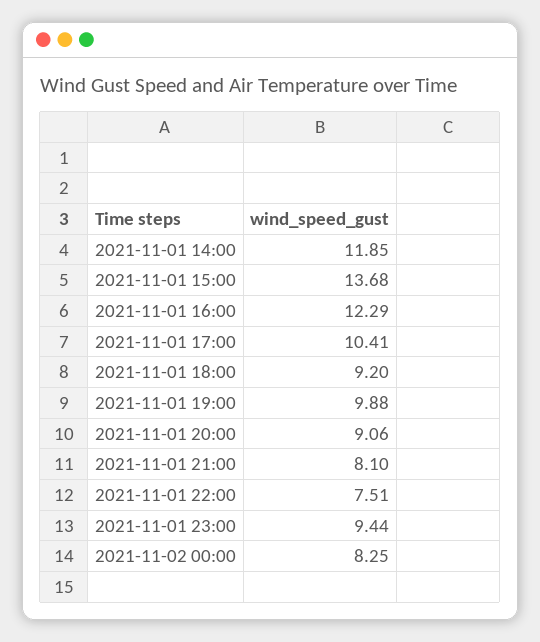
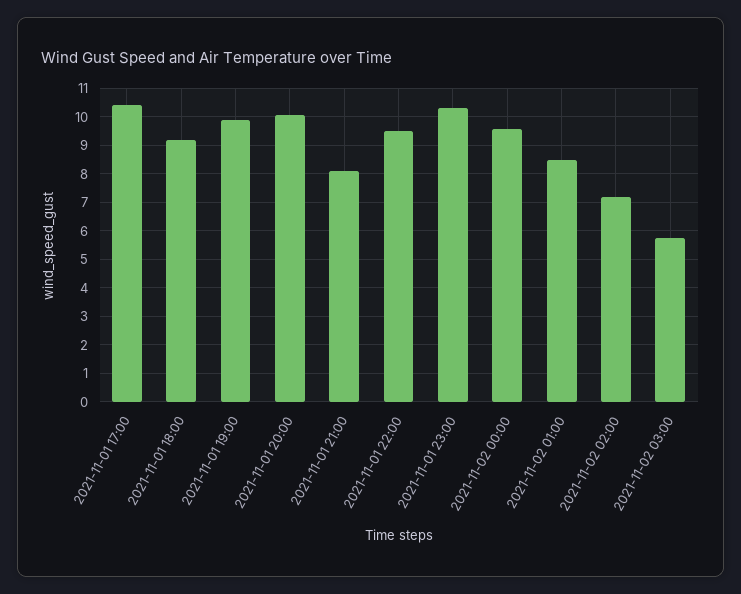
2021-11-01 14:00: 11.85 -> none
2021-11-01 15:00: 13.68 -> none
2021-11-01 16:00: 12.29 -> none
2021-11-01 20:00: 9.06 -> 10
2021-11-01 22:00: 7.51 -> 9.5
2021-11-01 23:00: 9.44 -> 10.25
2021-11-02 00:00: 8.25 -> 9.5
2021-11-02 01:00: none -> 8.5
2021-11-02 02:00: none -> 7.25
2021-11-02 03:00: none -> 5.75

